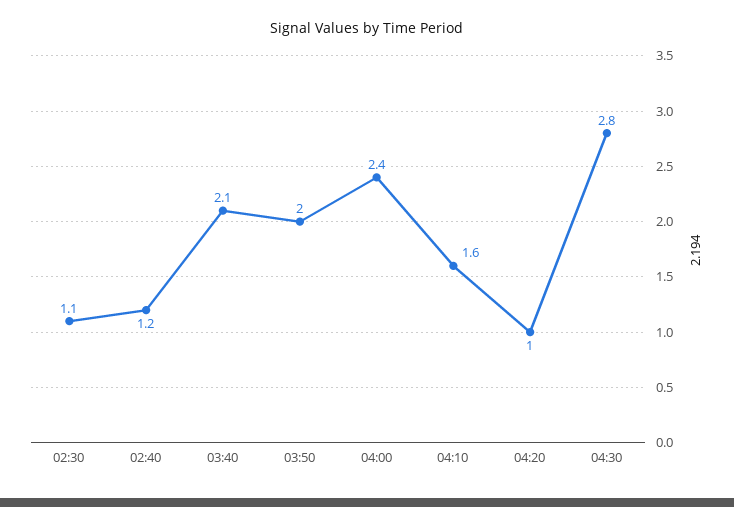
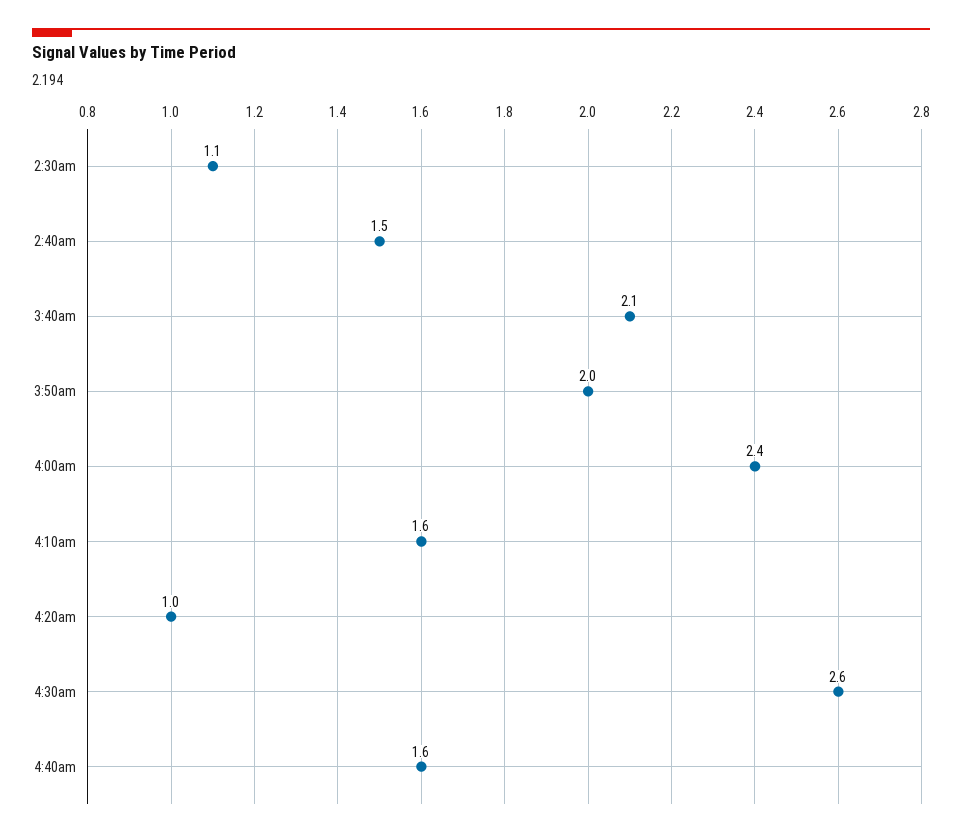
02:40: 1.2 -> 1.5
04:30: 2.8 -> 2.6
4:40am: none -> 1.6

